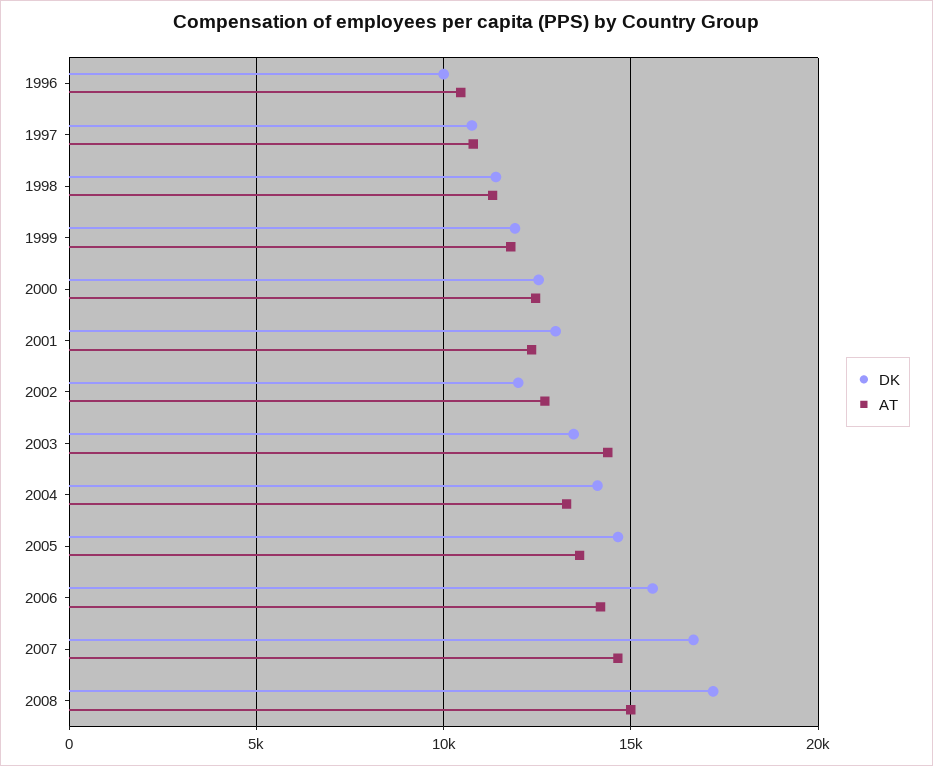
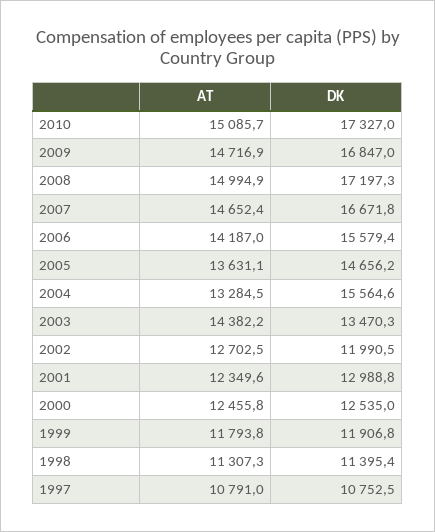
DK, 1996: 10000 -> none
AT, 1996: 10500 -> none
DK, 2004: 14000 -> 15564.6
AT, 2010: none -> 15085.7
DK, 2010: none -> 17327
AT, 2009: none -> 14716.9
DK, 2009: none -> 16847

